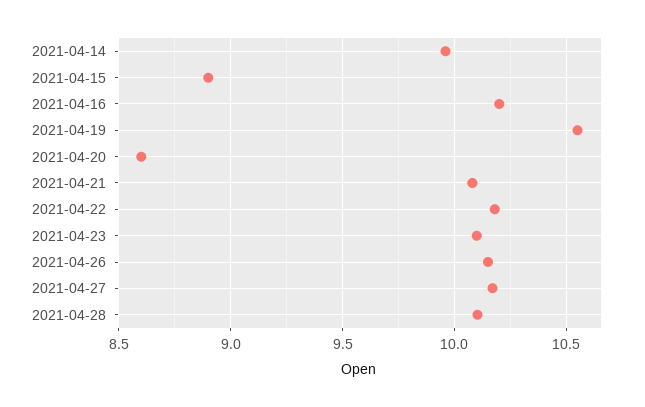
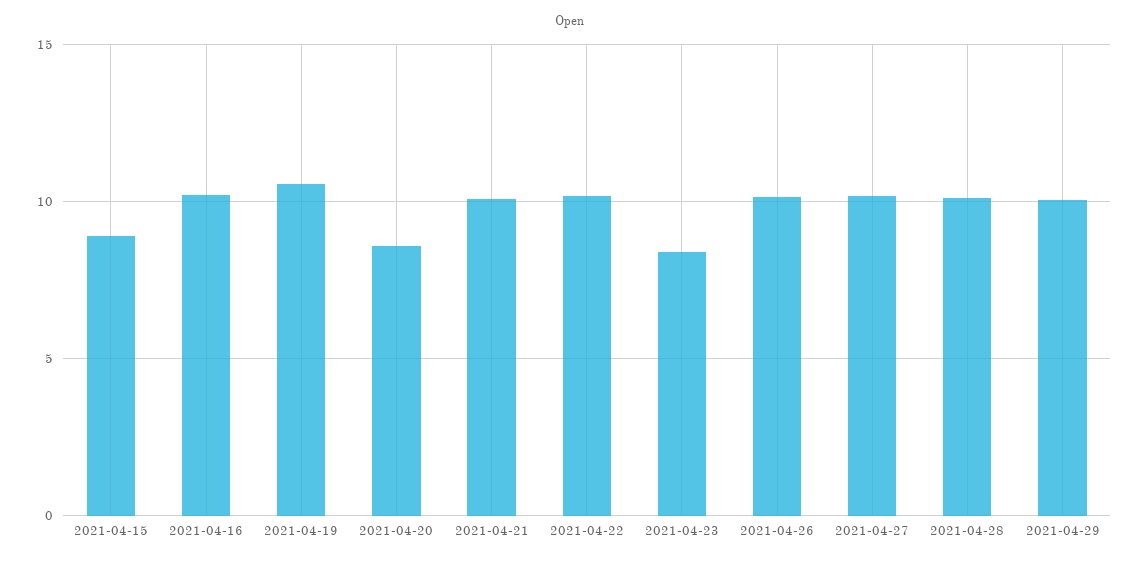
2021-04-14: 9.95 -> none
2021-04-23: 10.1 -> 8.5
2021-04-29: none -> 10

